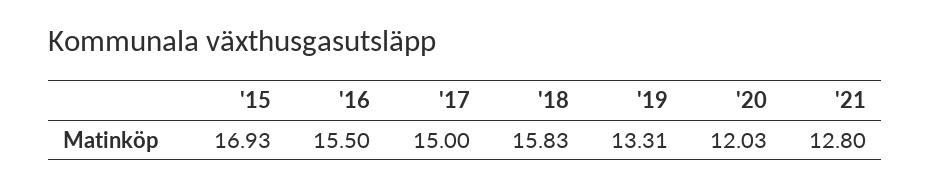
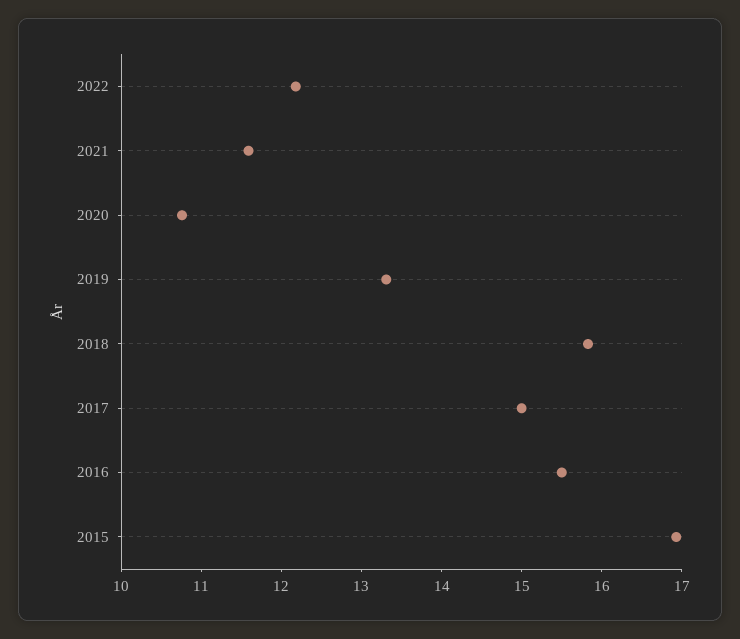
'20: 12.03 -> 10.8
'21: 12.8 -> 11.6
2022: none -> 12.2

